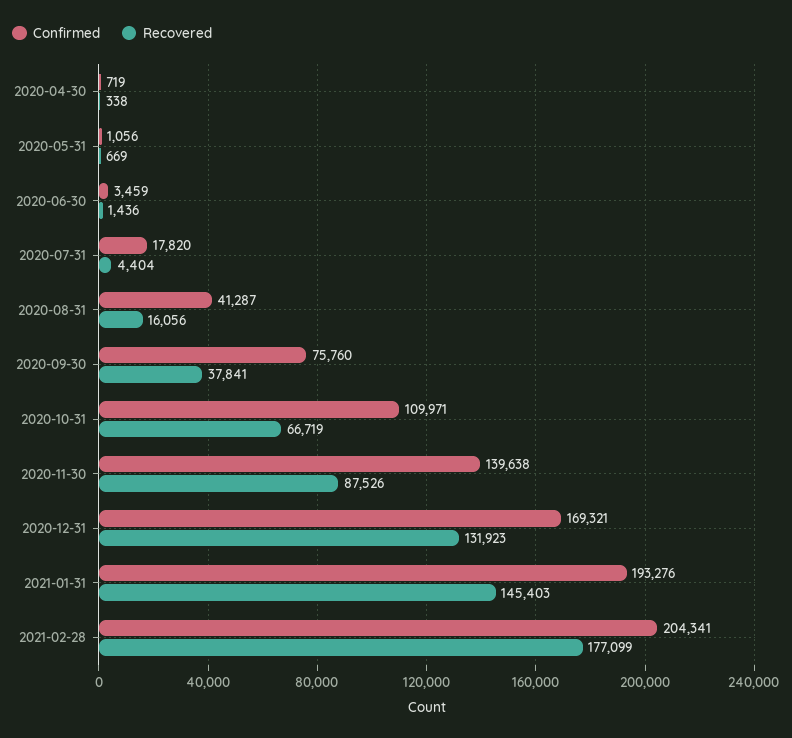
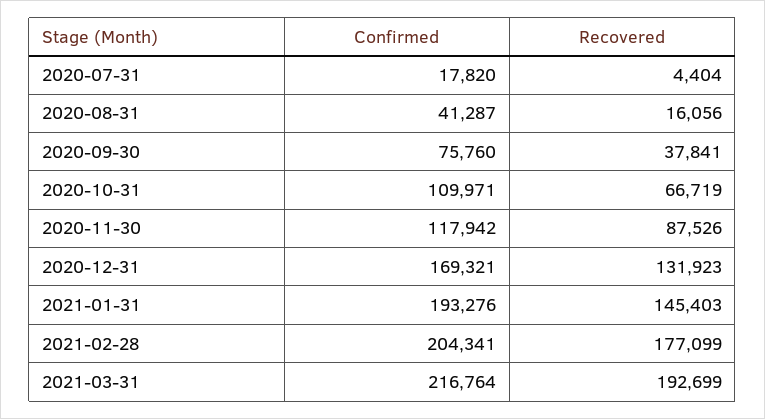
Confirmed, 2020-04-30: 719 -> none
Recovered, 2020-04-30: 338 -> none
Confirmed, 2020-05-31: 1056 -> none
Recovered, 2020-05-31: 669 -> none
Confirmed, 2020-06-30: 3459 -> none
Recovered, 2020-06-30: 1436 -> none
Confirmed, 2020-11-30: 139638 -> 117942
Confirmed, 2021-03-31: none -> 216764
Recovered, 2021-03-31: none -> 192699

